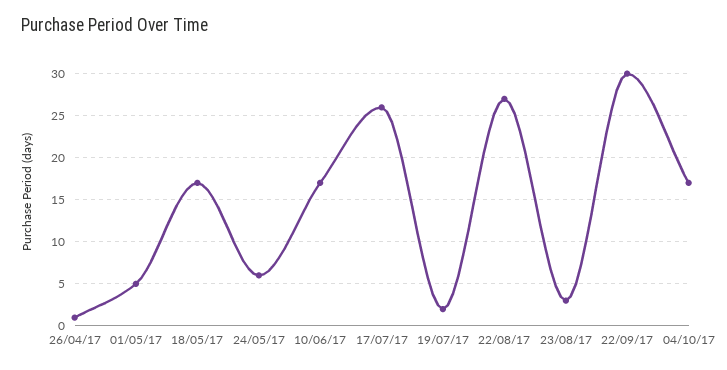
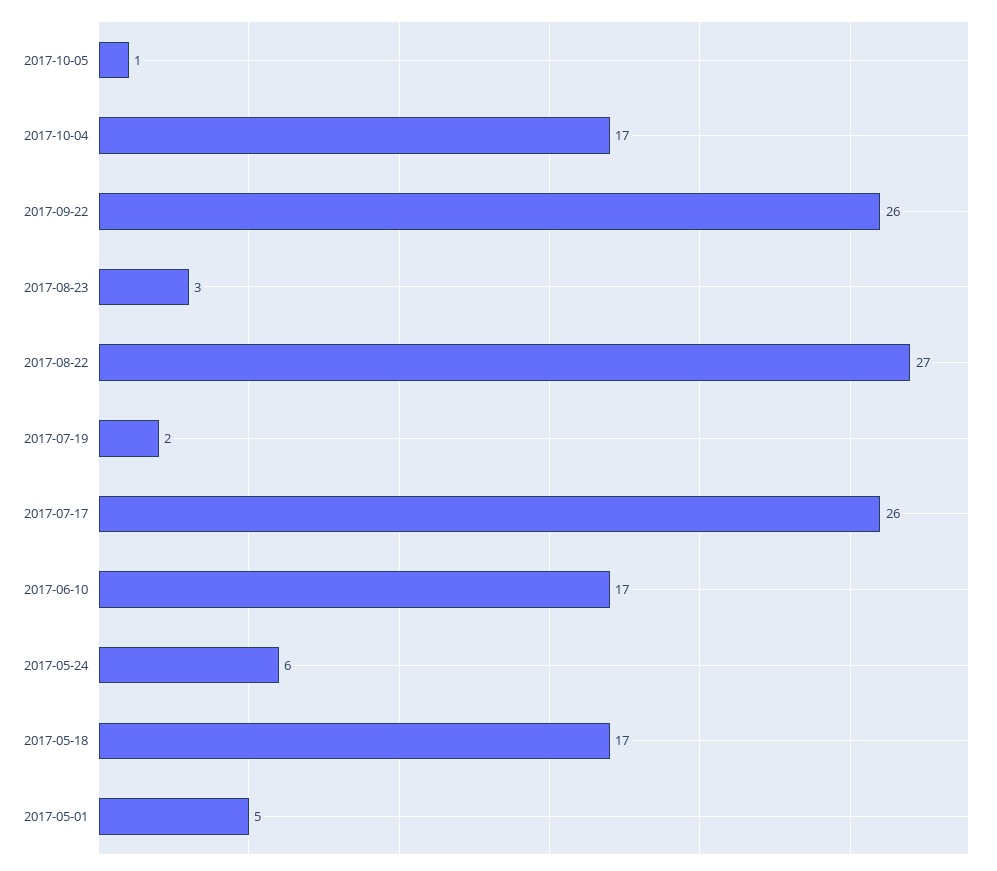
26/04/17: 1 -> none
22/09/17: 30 -> 26
2017-10-05: none -> 1

